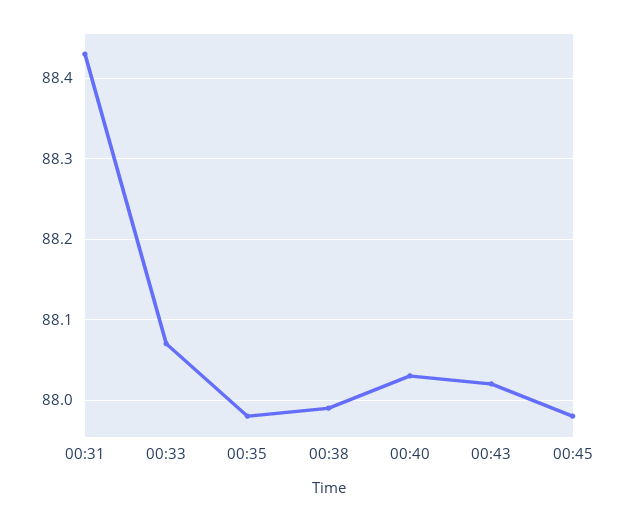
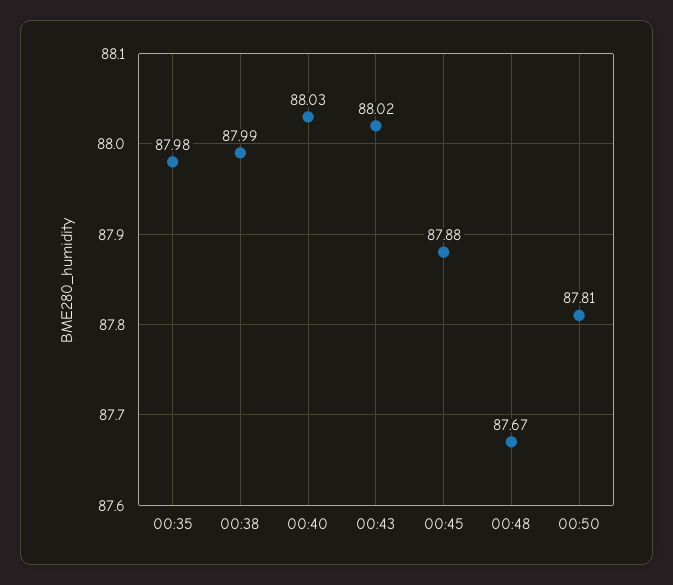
00:31: 88.43 -> none
00:33: 88.07 -> none
00:45: 87.98 -> 87.88
00:48: none -> 87.67
00:50: none -> 87.81

